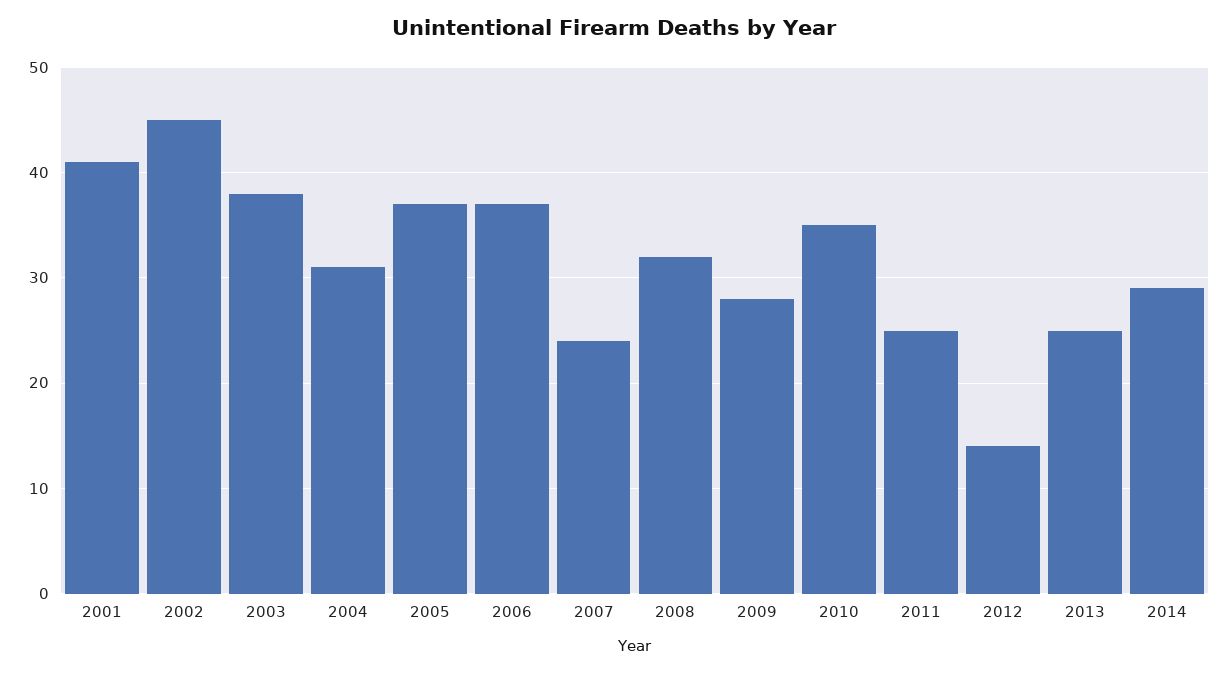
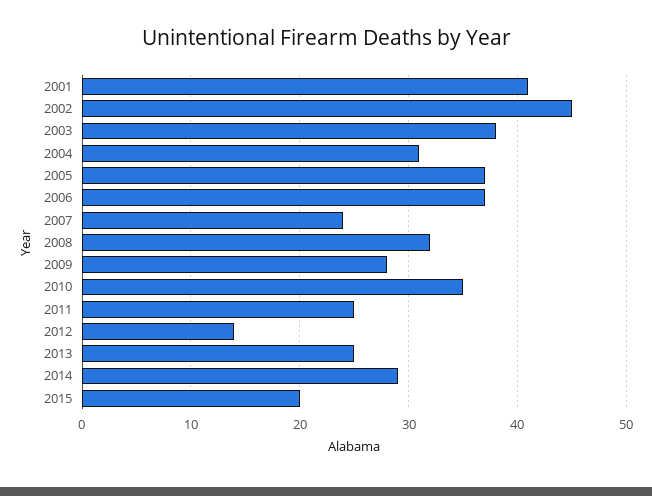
2015: none -> 20

